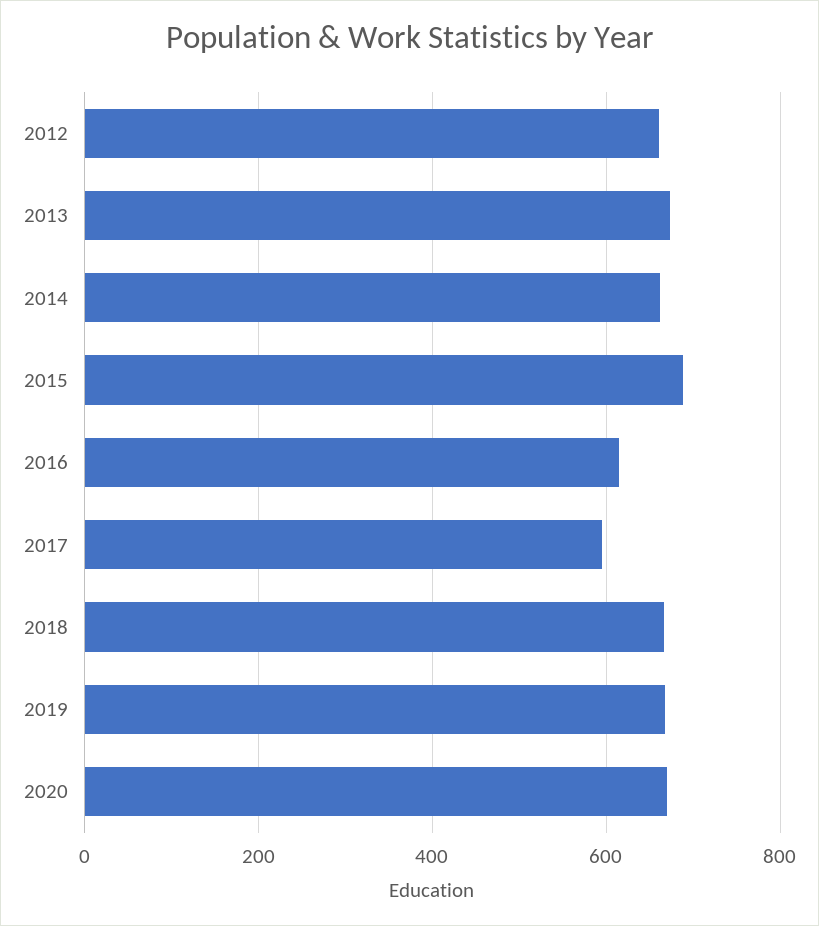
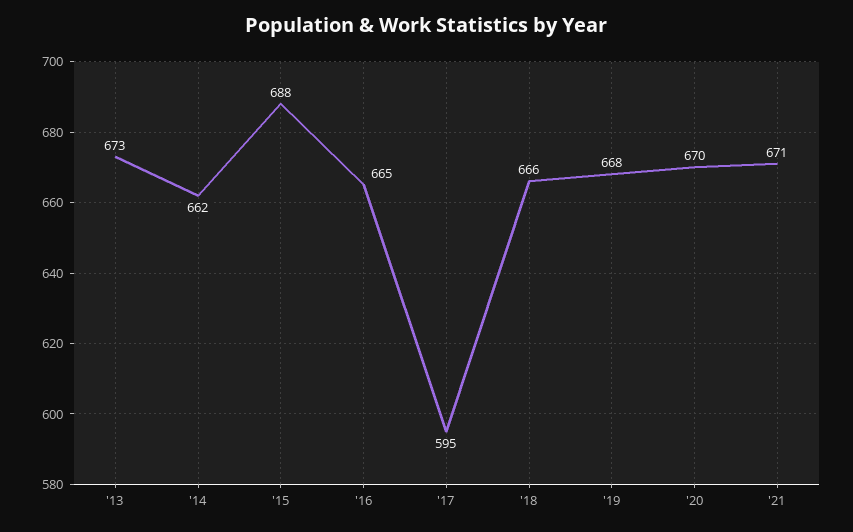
2012: 660 -> none
2016: 620 -> 665
'21: none -> 671

